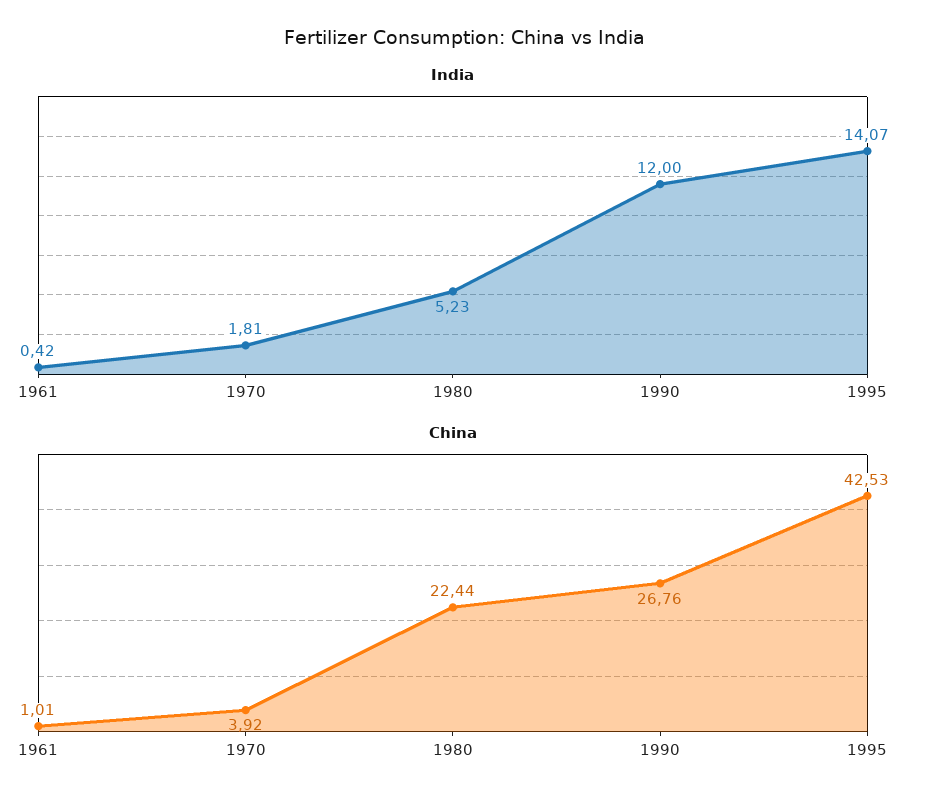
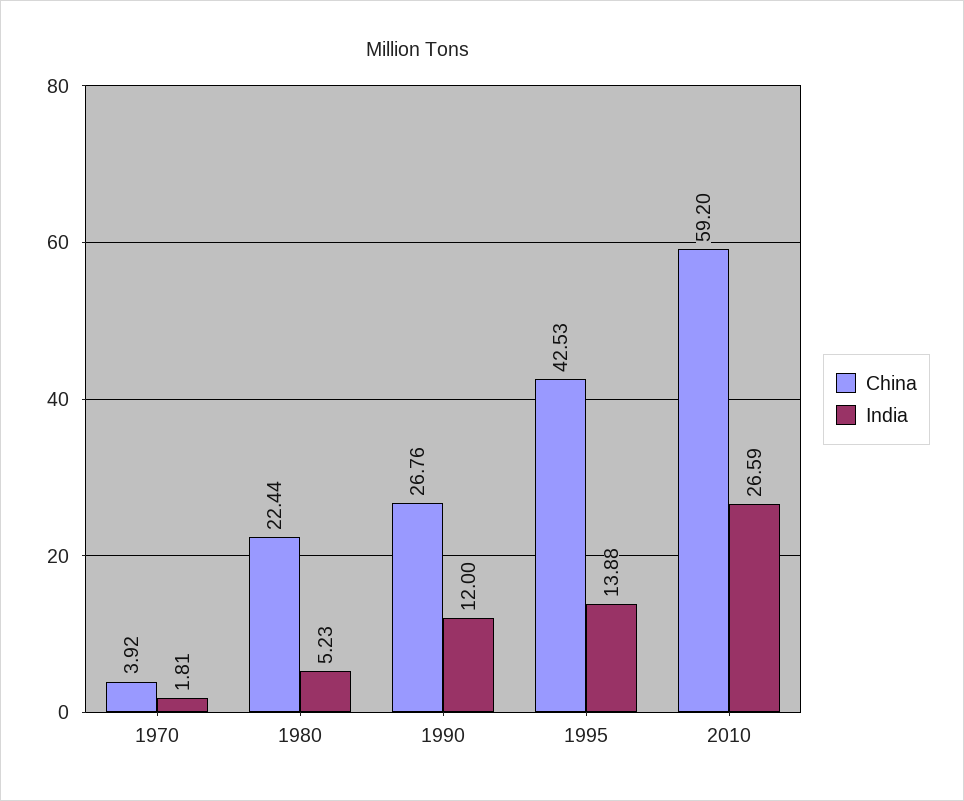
India, 1961: 0.42 -> none
India, 1995: 14.07 -> 13.88
China, 1961: 1.01 -> none
China, 2010: none -> 59.2
India, 2010: none -> 26.59

